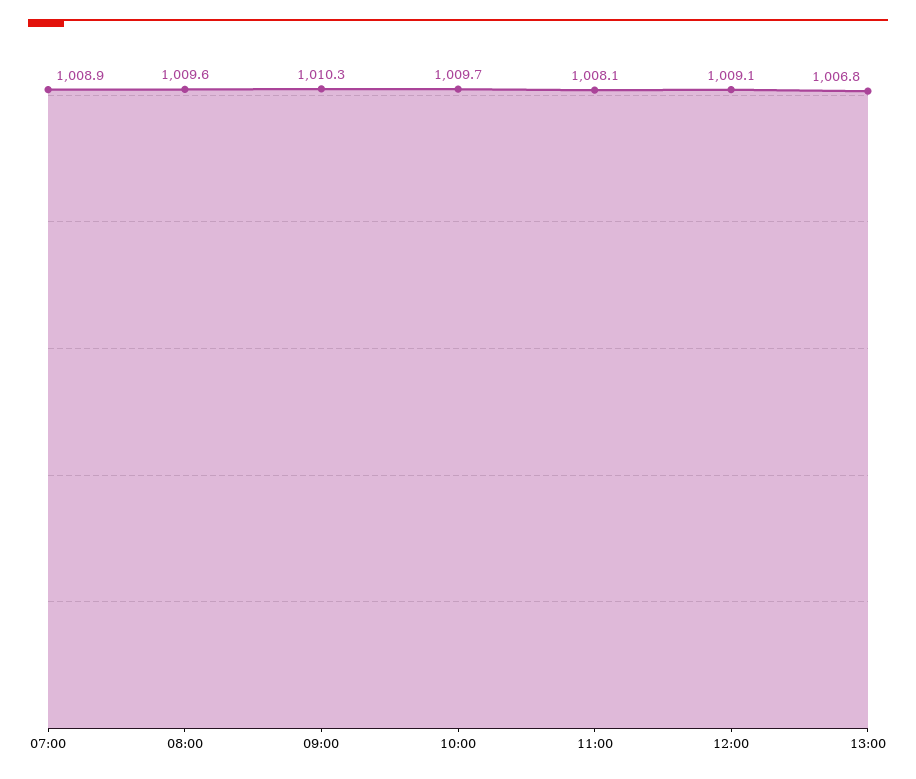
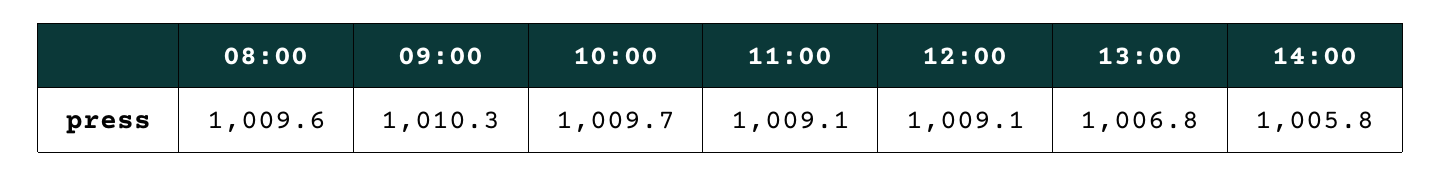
07:00: 1008.9 -> none
11:00: 1008.1 -> 1009.1
14:00: none -> 1005.8

